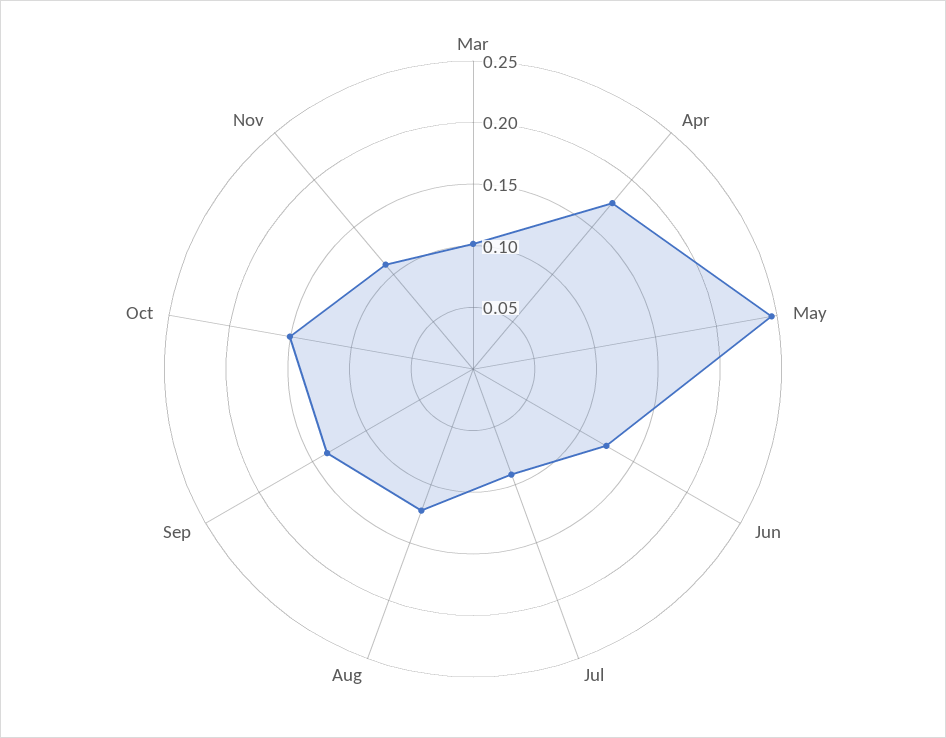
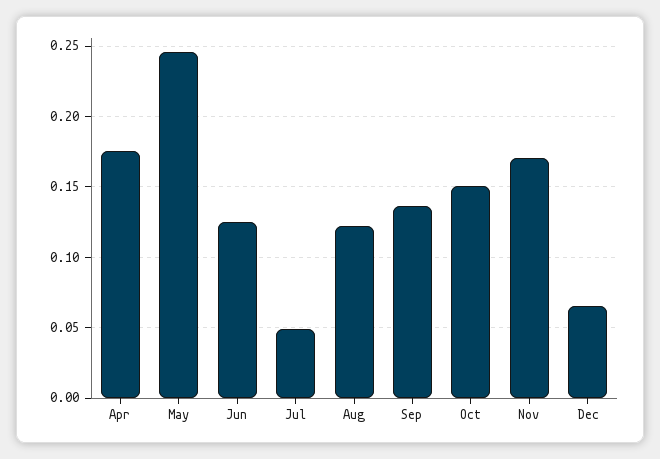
Mar: 0.1 -> none
Jul: 0.09 -> 0.05
Nov: 0.11 -> 0.17
Dec: none -> 0.065

